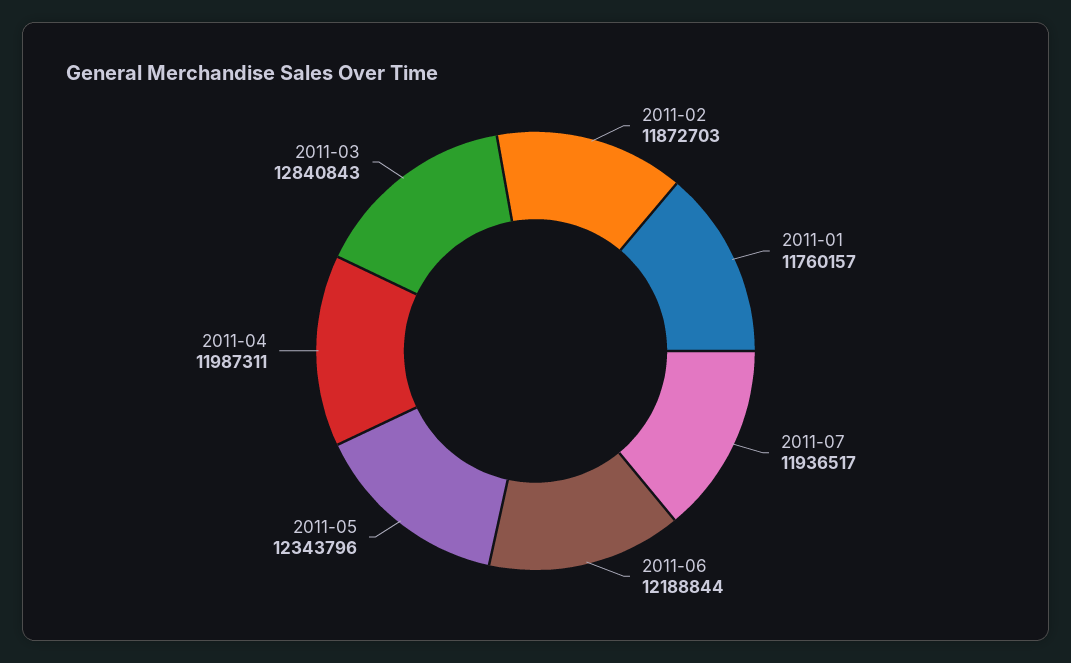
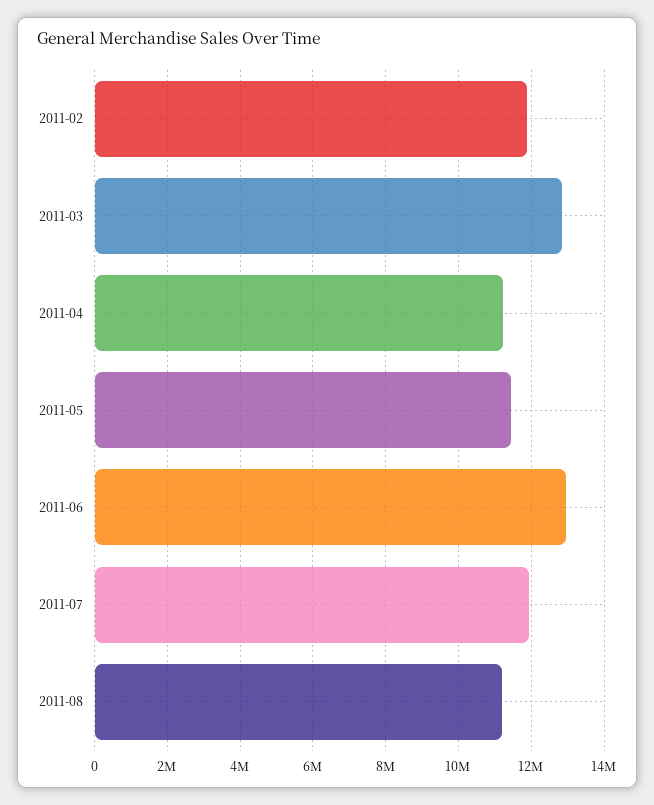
2011-01: 11760157 -> none
2011-06: 12188844 -> 13000000
2011-05: 12343796 -> 11400000
2011-04: 11987311 -> 11200000
2011-08: none -> 11200000

